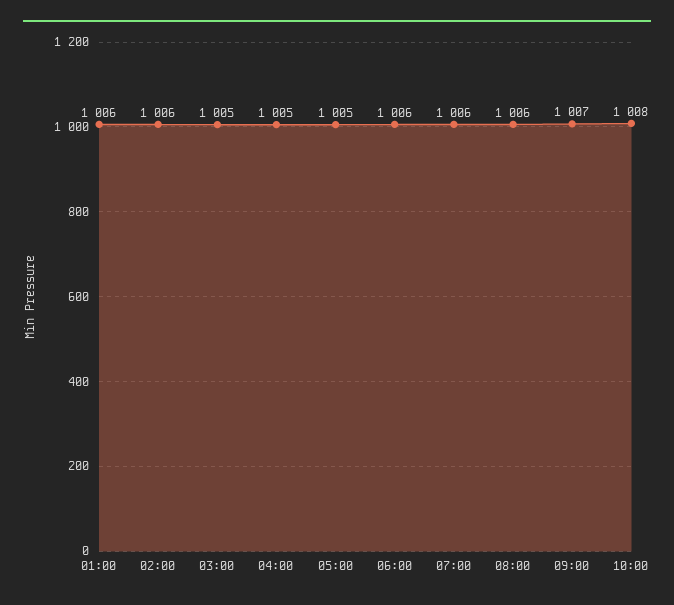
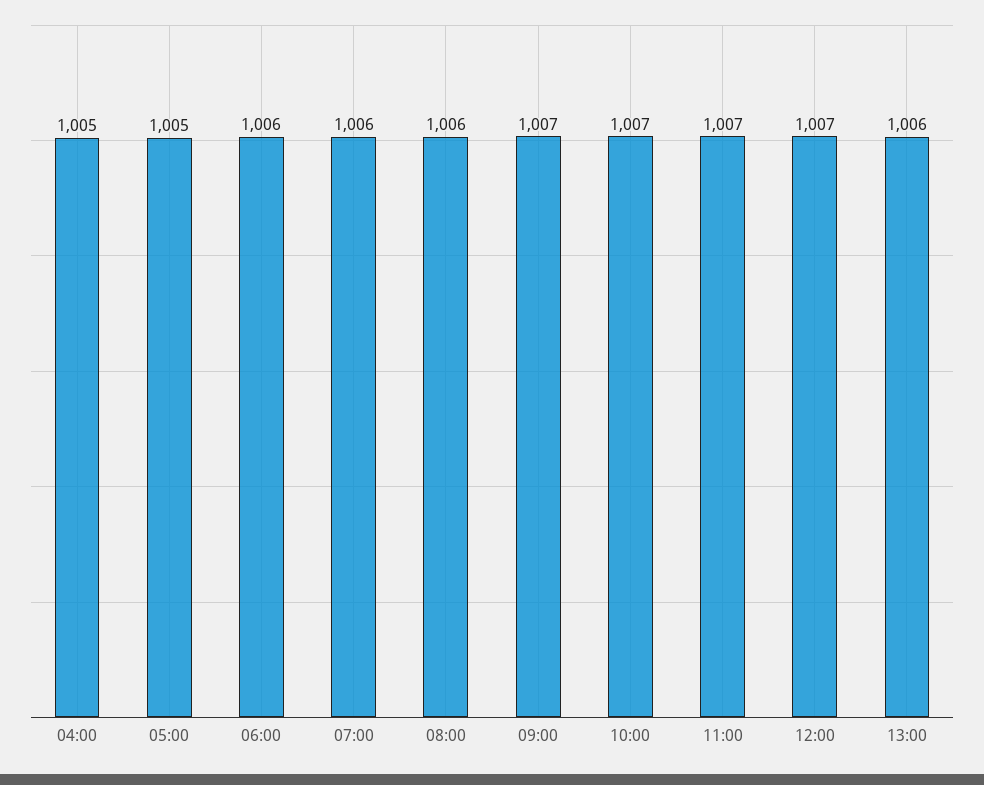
01:00: 1006 -> none
02:00: 1006 -> none
03:00: 1005 -> none
10:00: 1008 -> 1007
11:00: none -> 1007
12:00: none -> 1007
13:00: none -> 1006

